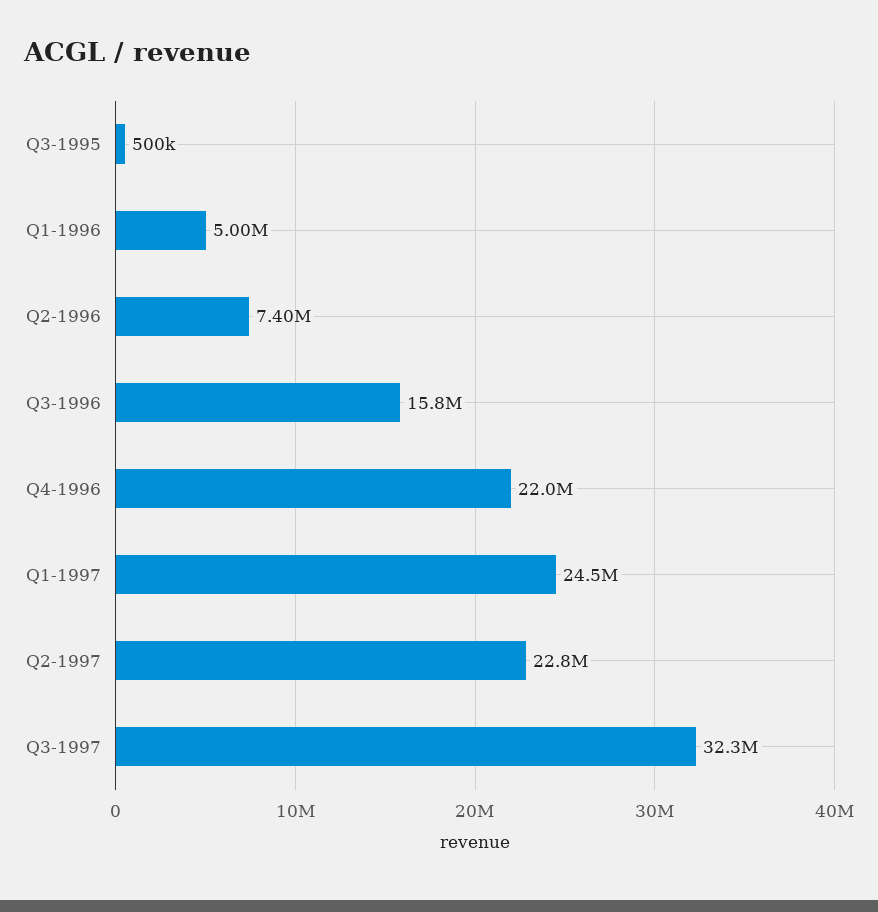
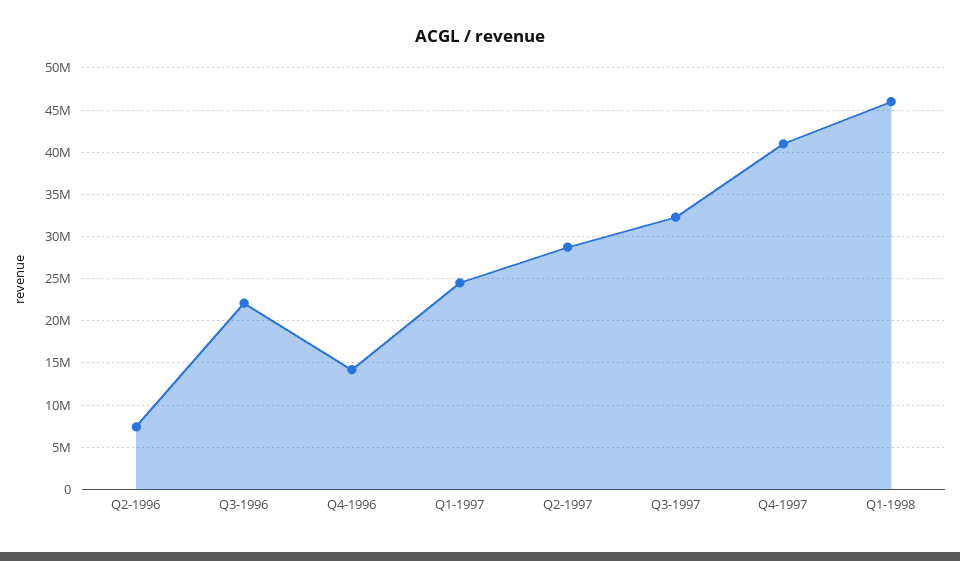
Q3-1995: 500000 -> none
Q1-1996: 5000000 -> none
Q3-1996: 15800000 -> 22000000
Q4-1996: 22000000 -> 14000000
Q2-1997: 22800000 -> 29000000
Q4-1997: none -> 41000000
Q1-1998: none -> 46000000

